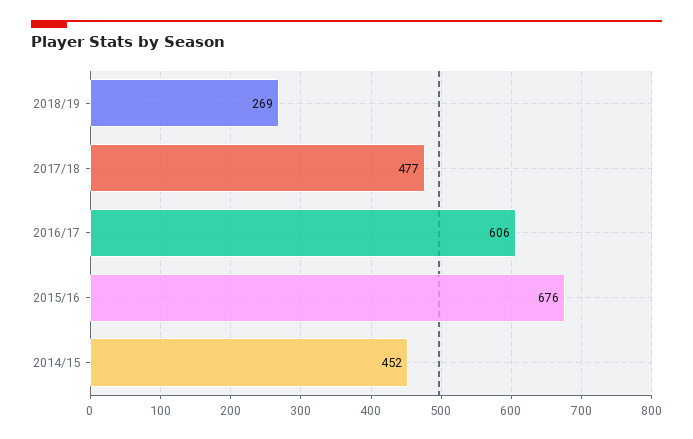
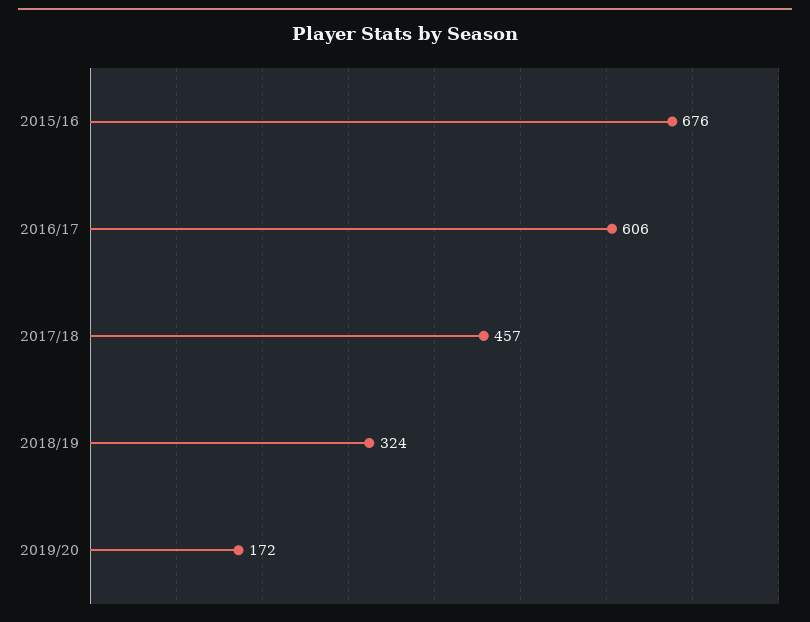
2018/19: 269 -> 324
2017/18: 477 -> 457
2014/15: 452 -> none
2019/20: none -> 172

